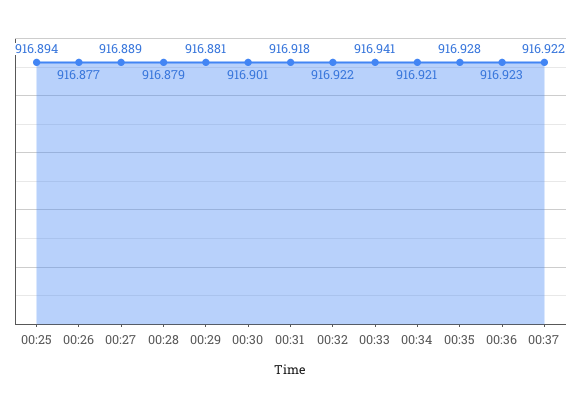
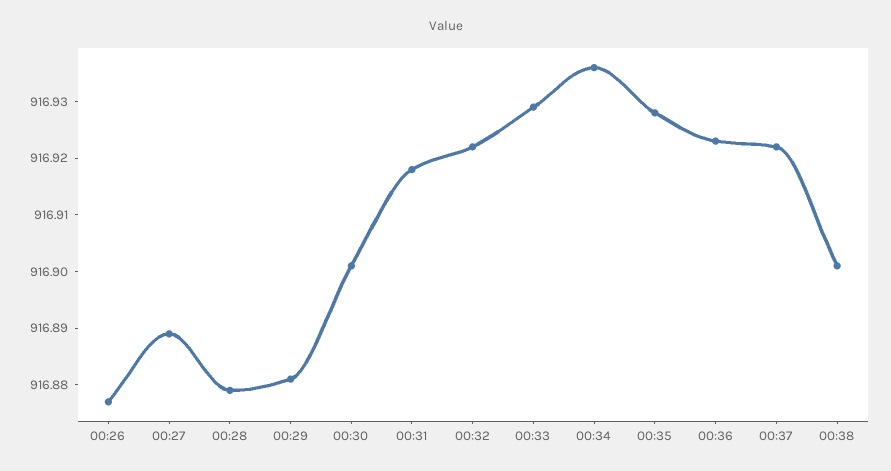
00:25: 916.894 -> none
00:33: 916.941 -> 916.93
00:34: 916.921 -> 916.935
00:38: none -> 916.9

